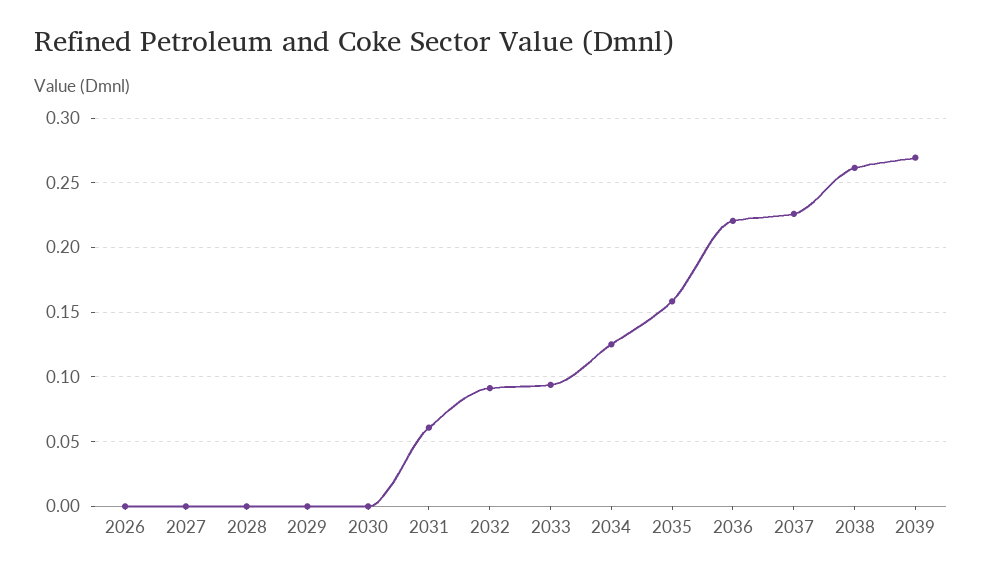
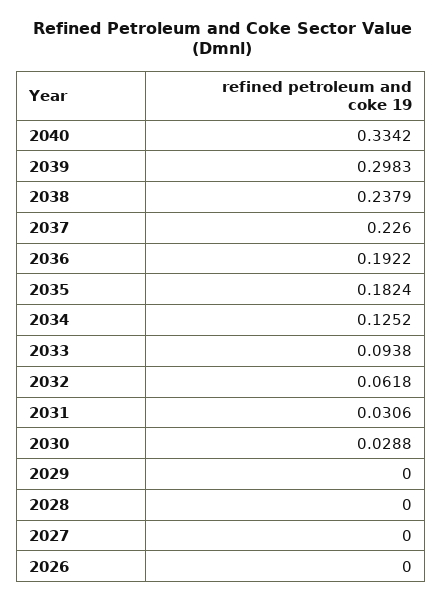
2030: 0 -> 0.0288
2031: 0.06 -> 0.0306
2032: 0.09 -> 0.0618
2035: 0.16 -> 0.1824
2036: 0.22 -> 0.1922
2038: 0.26 -> 0.2379
2039: 0.27 -> 0.2983
2040: none -> 0.3342

